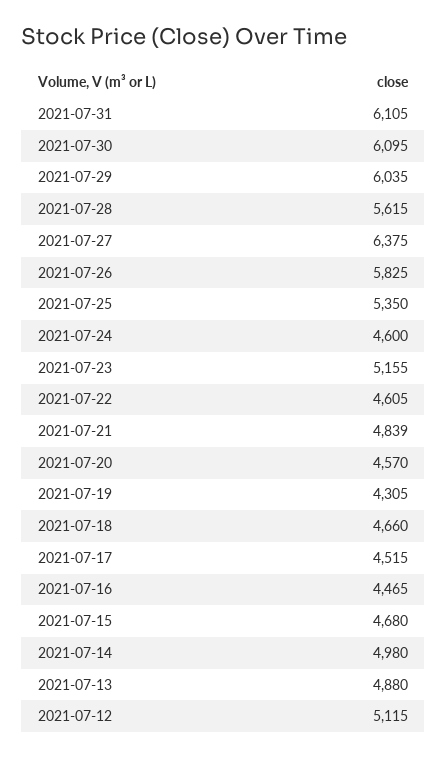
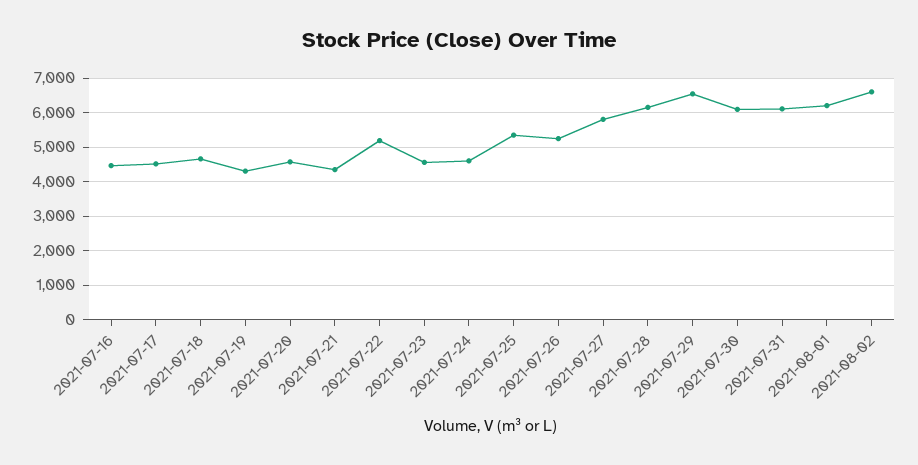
2021-07-29: 6035 -> 6600
2021-07-28: 5615 -> 6200
2021-07-27: 6375 -> 5800
2021-07-26: 5825 -> 5200
2021-07-23: 5155 -> 4600
2021-07-22: 4605 -> 5200
2021-07-21: 4839 -> 4400
2021-07-15: 4680 -> none
2021-07-14: 4980 -> none
2021-07-13: 4880 -> none
2021-07-12: 5115 -> none
2021-08-01: none -> 6200
2021-08-02: none -> 6600

